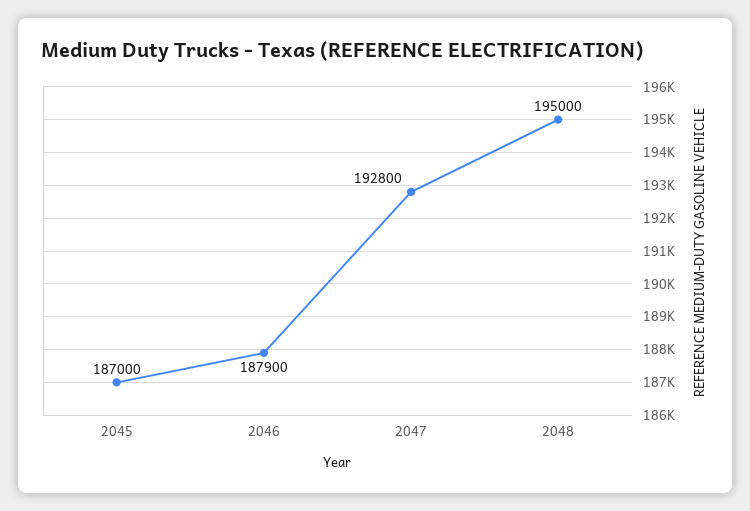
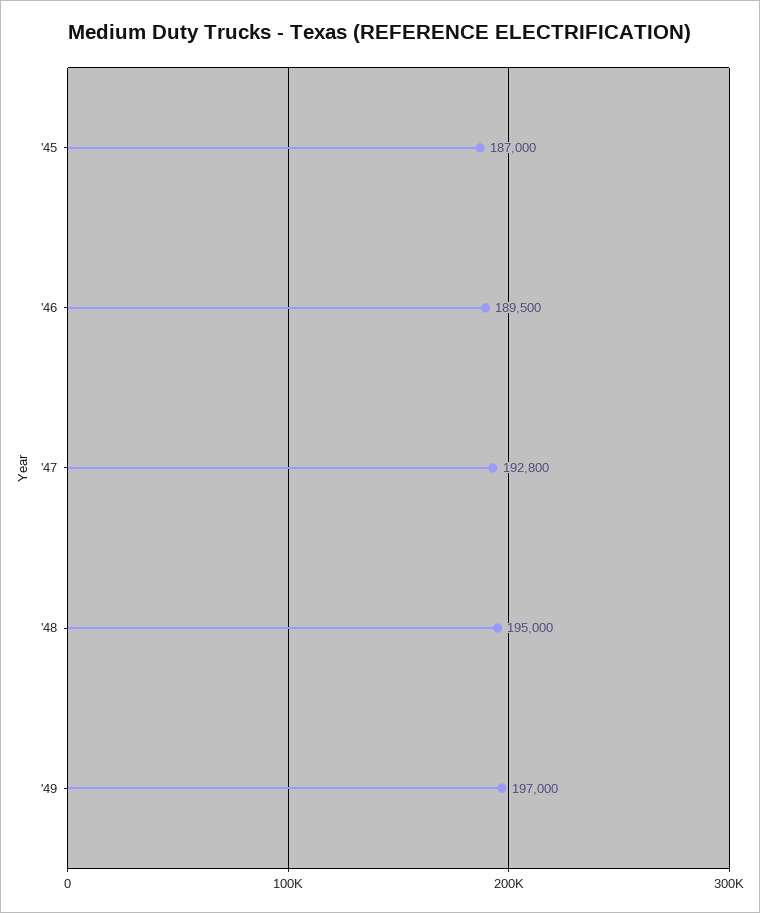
2046: 187900 -> 189500
'49: none -> 197000

